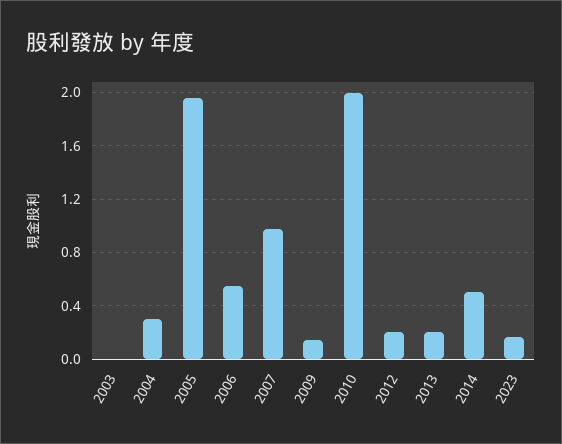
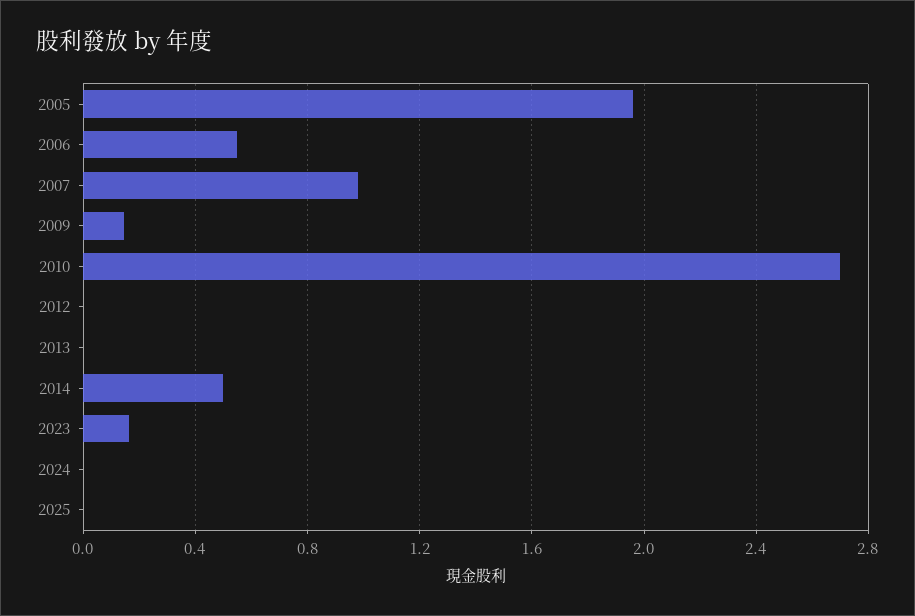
2003: 0 -> none
2004: 0.3 -> none
2010: 2 -> 2.7
2012: 0.2 -> 0
2013: 0.2 -> 0
2024: none -> 0
2025: none -> 0

